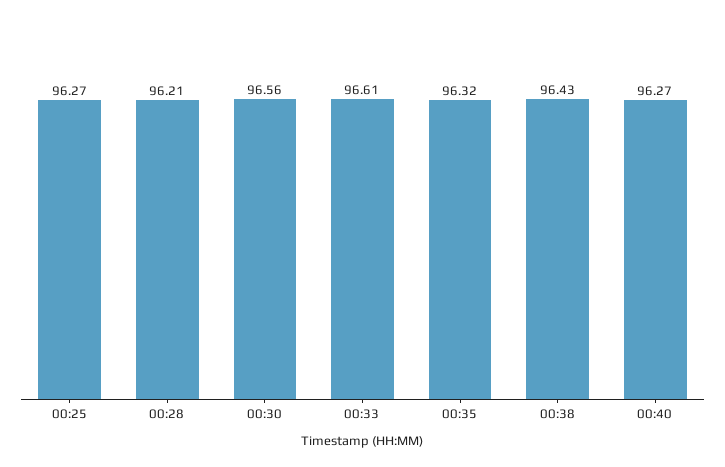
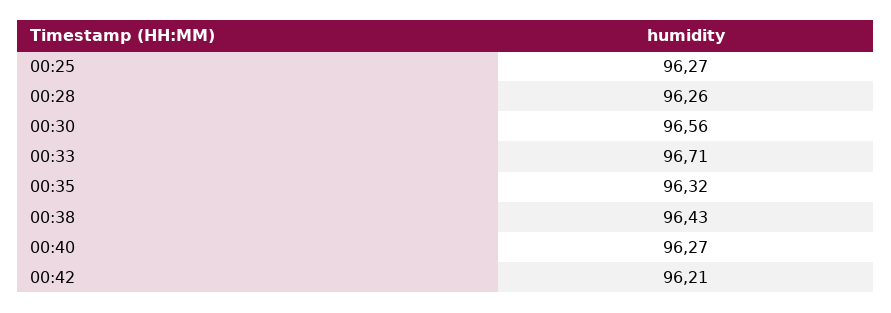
00:28: 96.21 -> 96.26
00:33: 96.61 -> 96.71
00:42: none -> 96.21

